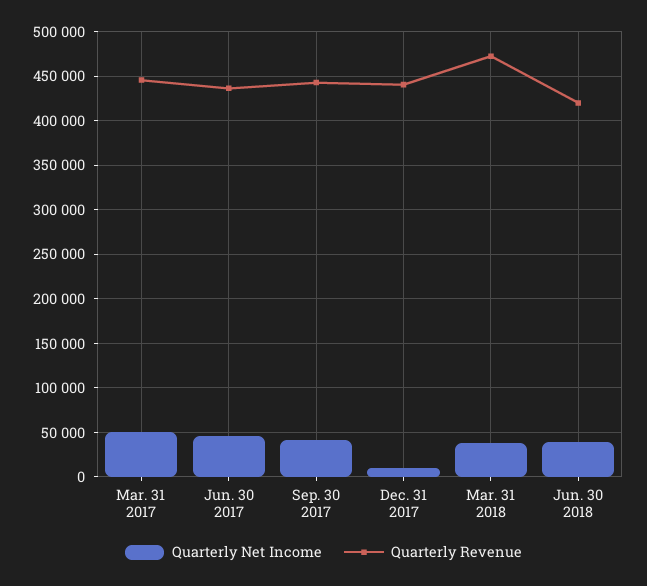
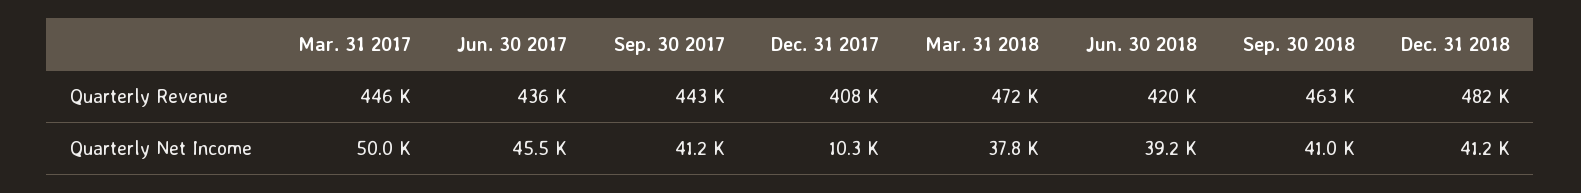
Quarterly Revenue, Dec. 31 2017: 440000 -> 408000
Quarterly Revenue, Sep. 30 2018: none -> 463000
Quarterly Revenue, Dec. 31 2018: none -> 482000
Quarterly Net Income, Sep. 30 2018: none -> 41000
Quarterly Net Income, Dec. 31 2018: none -> 41200

